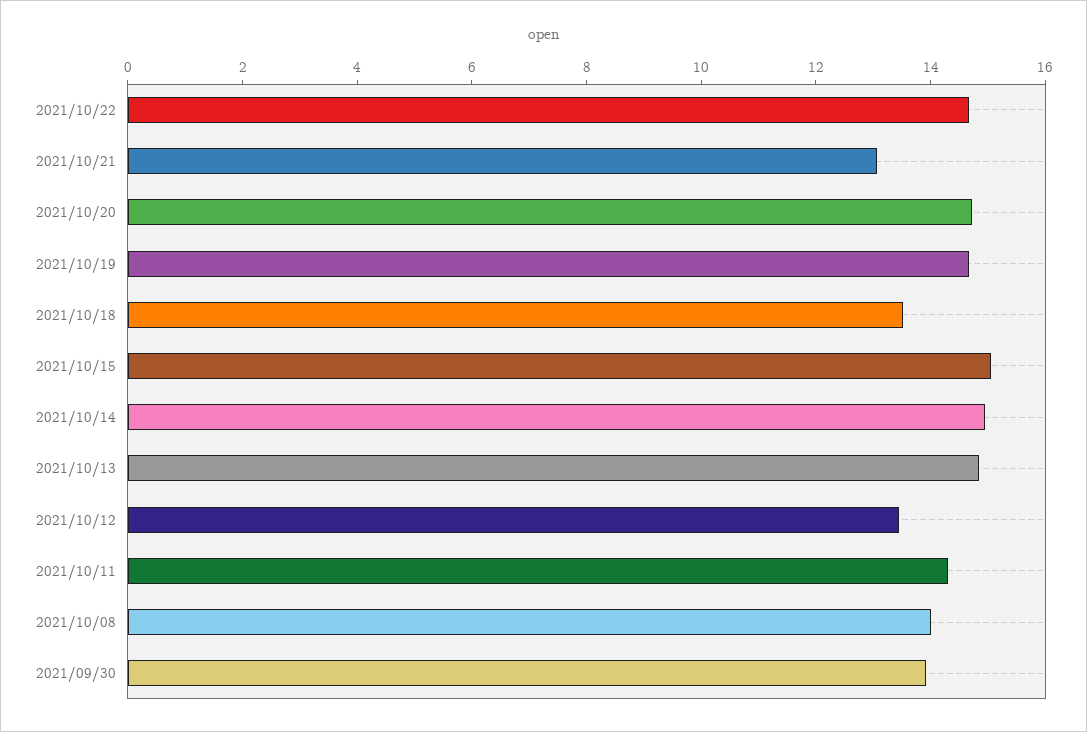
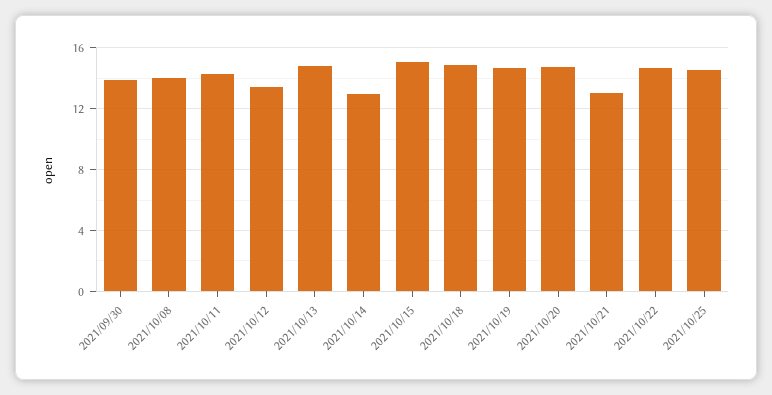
2021/10/18: 13.5 -> 15
2021/10/14: 15 -> 13
2021/10/25: none -> 14.5

